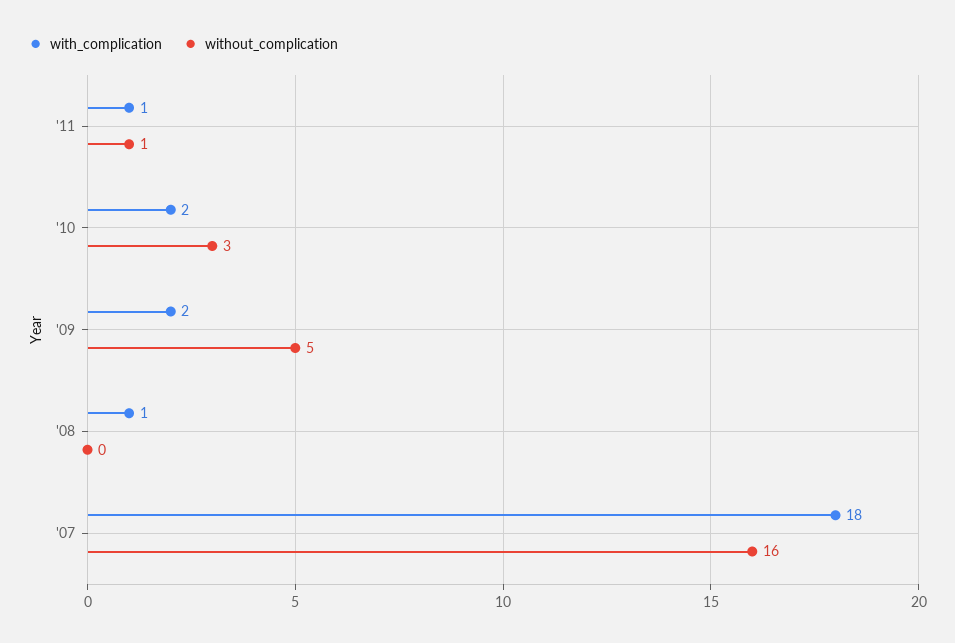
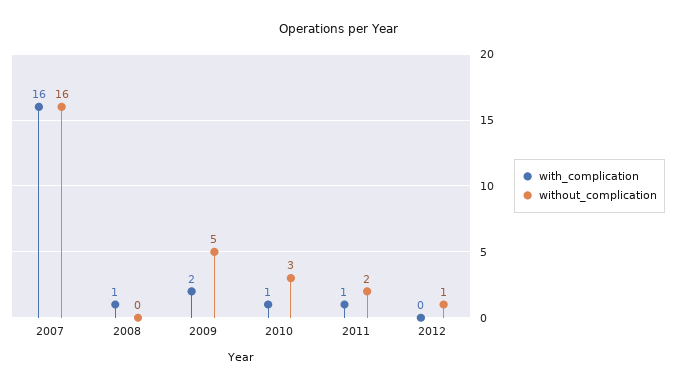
without_complication, '11: 1 -> 2
with_complication, '10: 2 -> 1
with_complication, '07: 18 -> 16
with_complication, 2012: none -> 0
without_complication, 2012: none -> 1

